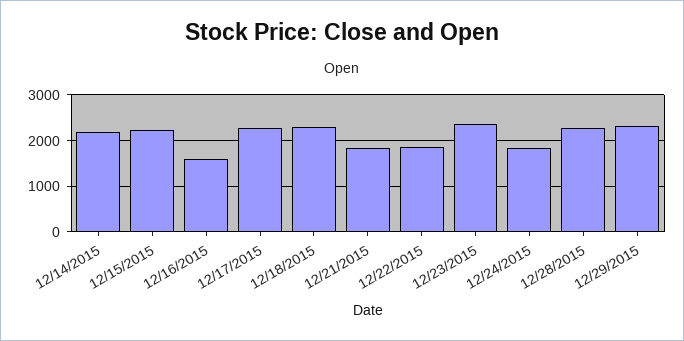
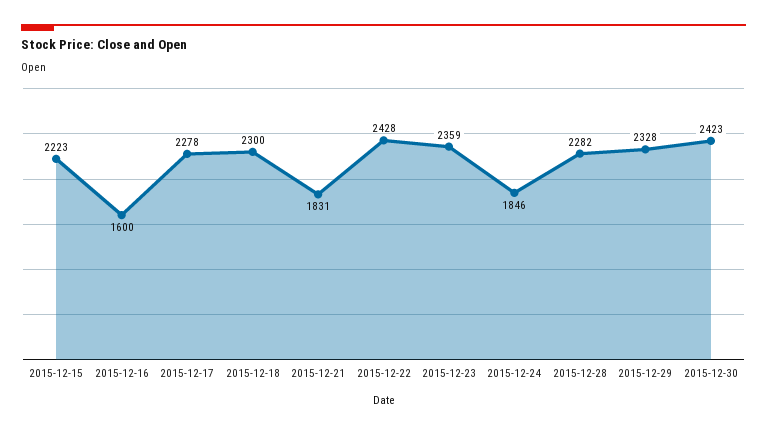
12/14/2015: 2200 -> none
12/22/2015: 1800 -> 2428
2015-12-30: none -> 2423

